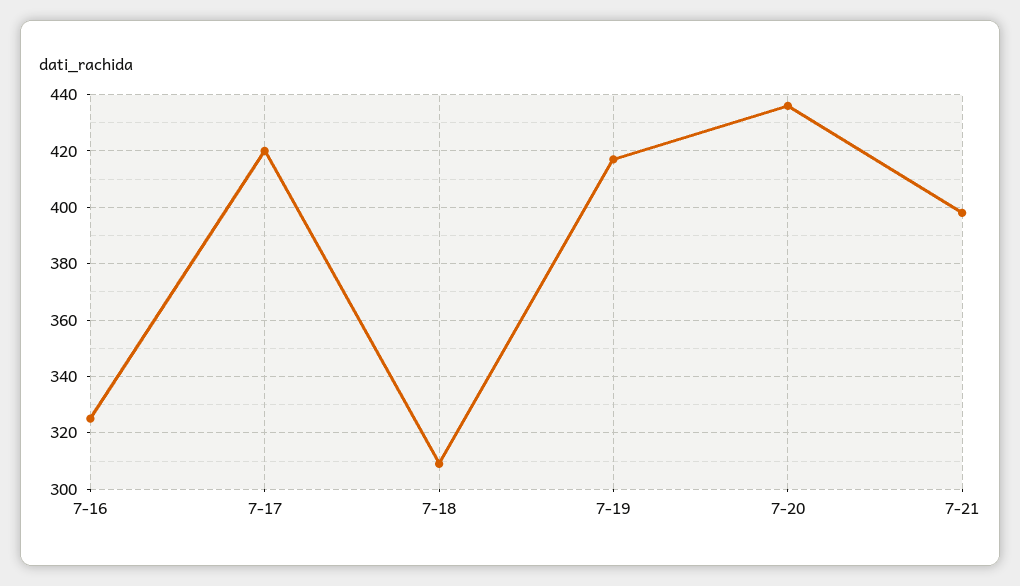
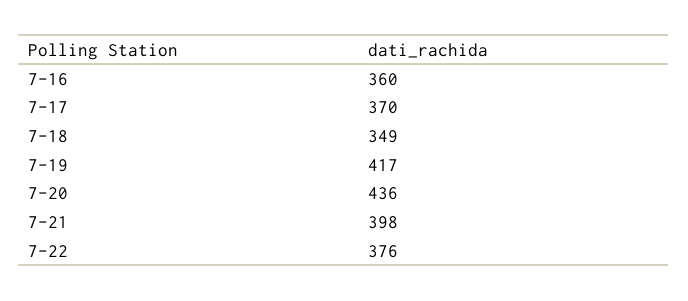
7-16: 325 -> 360
7-17: 420 -> 370
7-18: 310 -> 349
7-22: none -> 376

